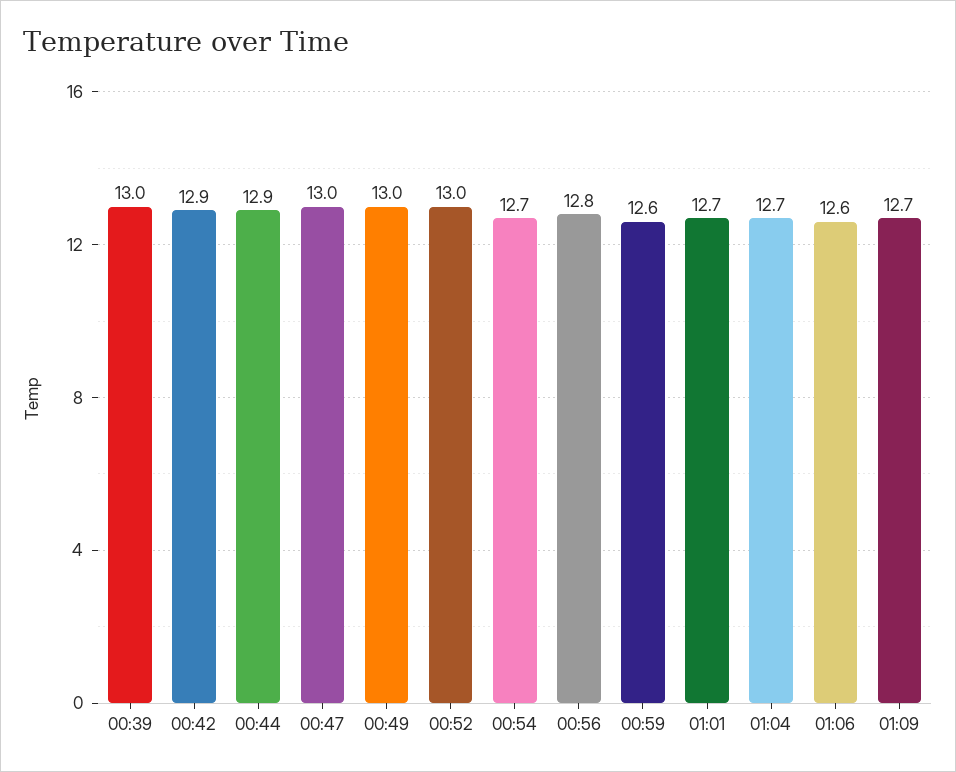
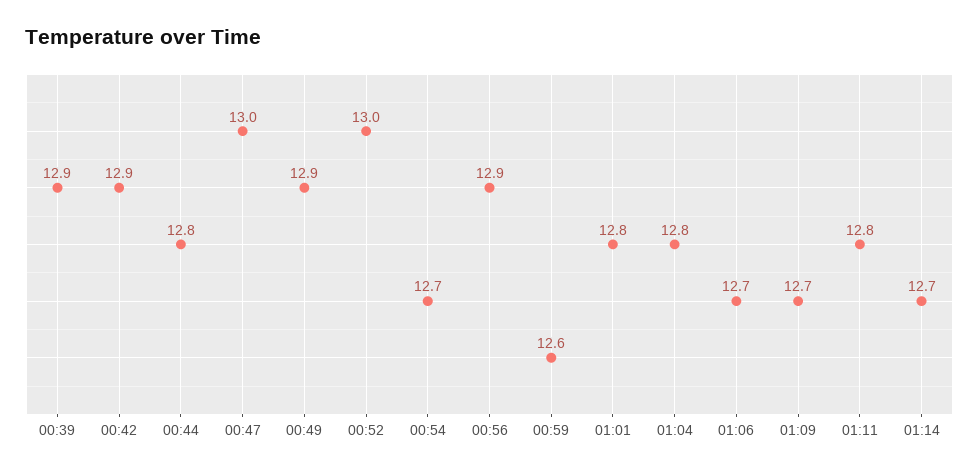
00:39: 13 -> 12.9
00:44: 12.9 -> 12.8
00:49: 13 -> 12.9
00:56: 12.8 -> 12.9
01:01: 12.7 -> 12.8
01:04: 12.7 -> 12.8
01:06: 12.6 -> 12.7
01:11: none -> 12.8
01:14: none -> 12.7

